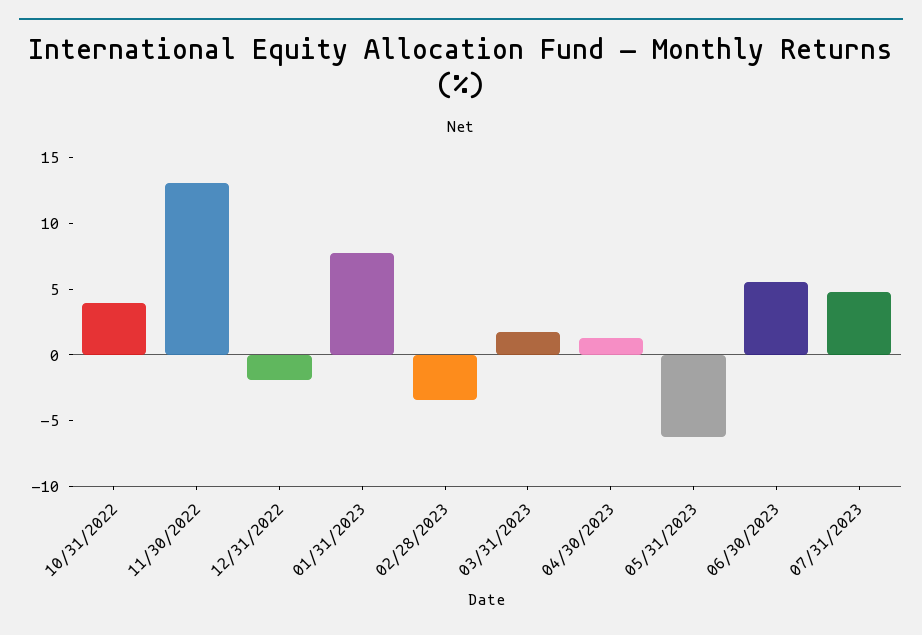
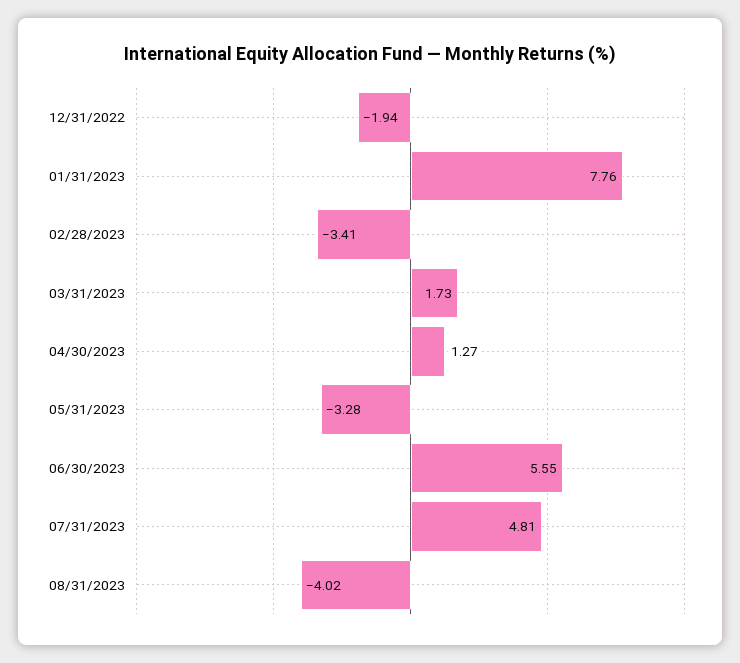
10/31/2022: 4 -> none
11/30/2022: 13 -> none
05/31/2023: -6 -> -3.28
08/31/2023: none -> -4.02

